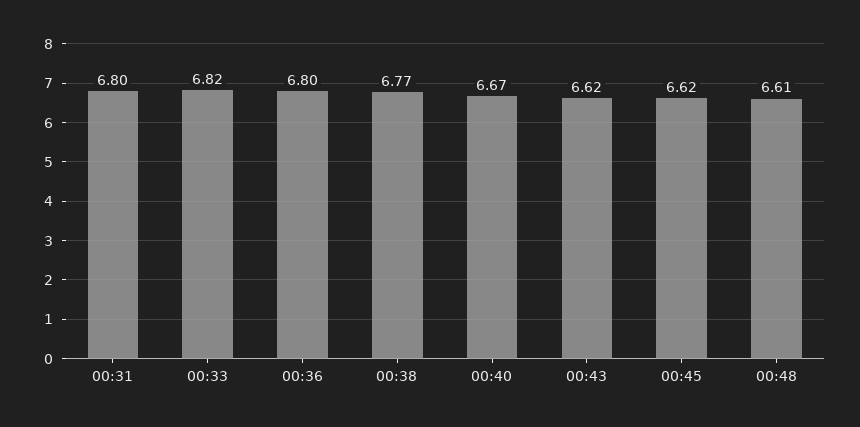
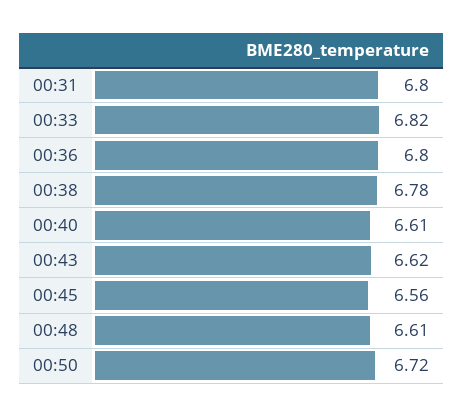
00:38: 6.77 -> 6.78
00:40: 6.67 -> 6.61
00:45: 6.62 -> 6.56
00:50: none -> 6.72

